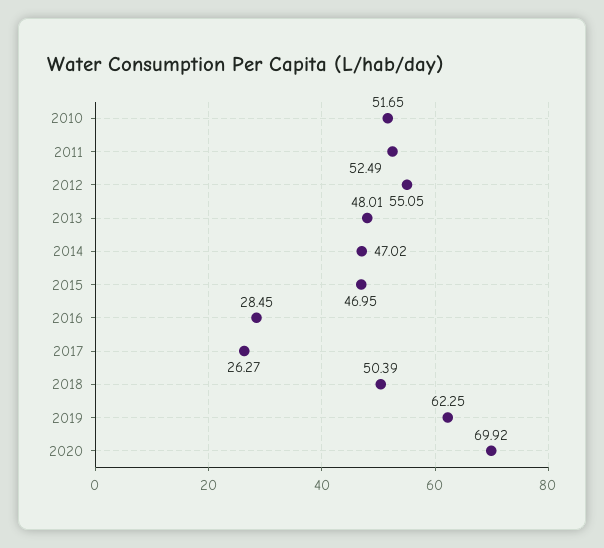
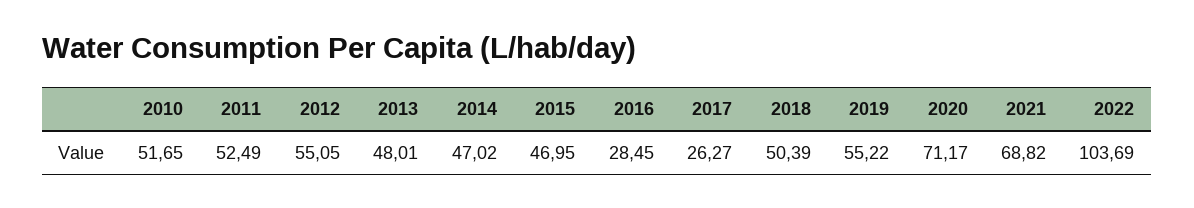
2019: 62.25 -> 55.22
2020: 69.92 -> 71.17
2021: none -> 68.82
2022: none -> 103.69

